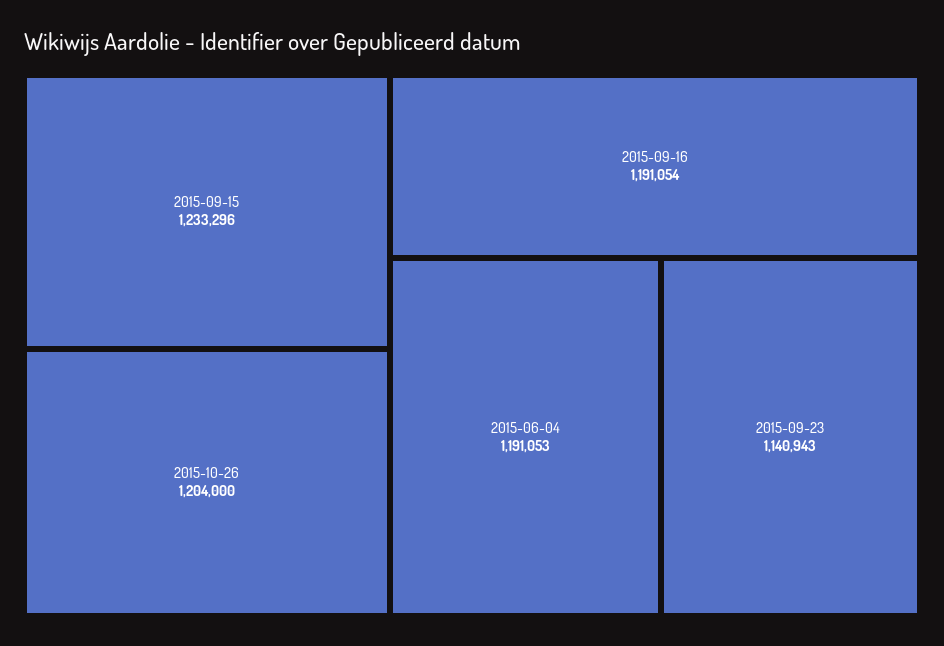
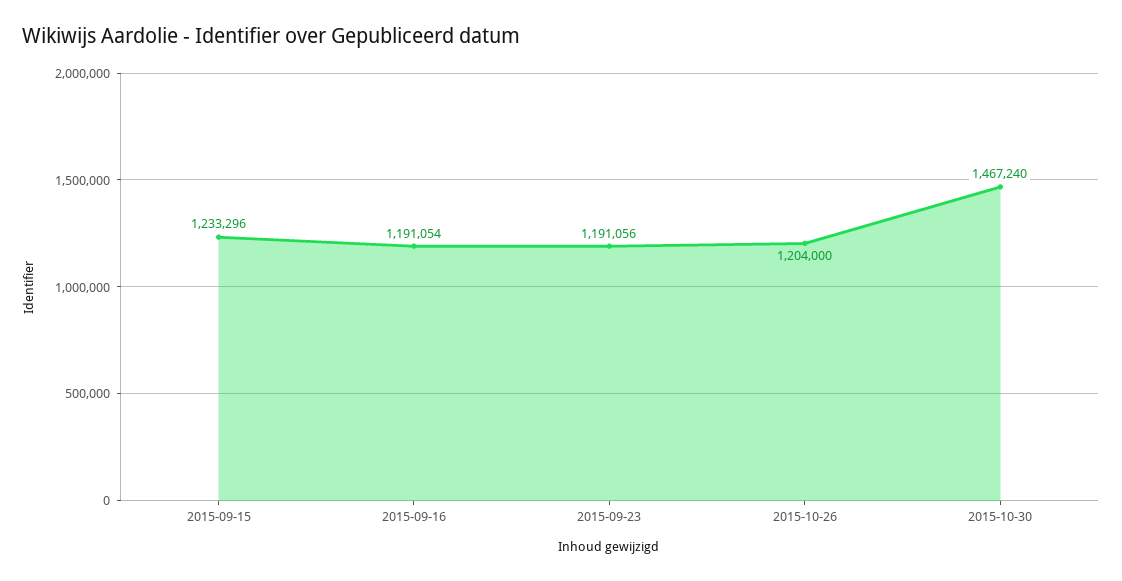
2015-06-04: 1191053 -> none
2015-09-23: 1140943 -> 1191056
2015-10-30: none -> 1467240

